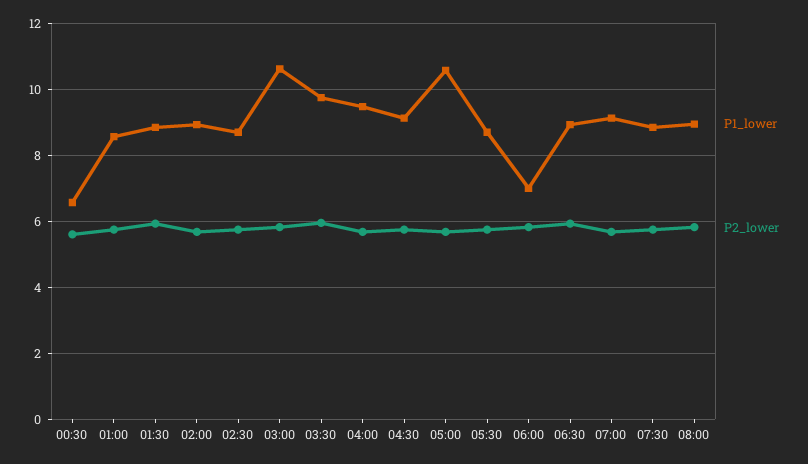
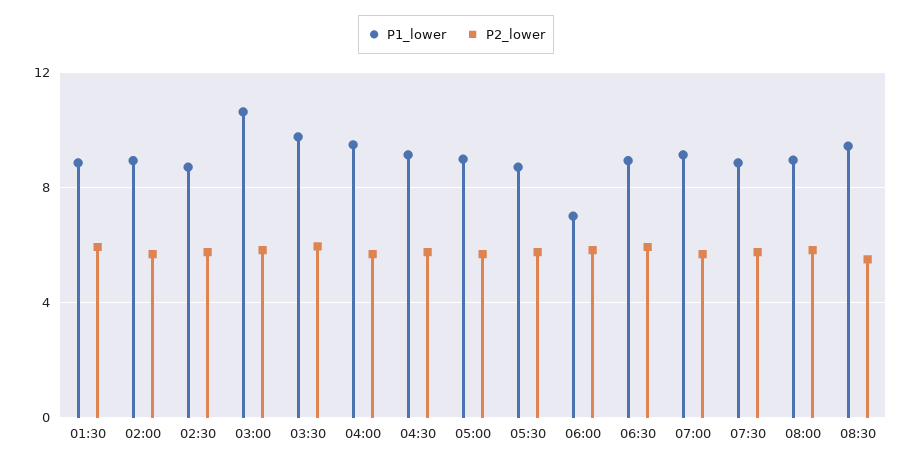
P1_lower, 00:30: 6.6 -> none
P2_lower, 00:30: 5.6 -> none
P1_lower, 01:00: 8.6 -> none
P2_lower, 01:00: 5.8 -> none
P1_lower, 05:00: 10.6 -> 9
P1_lower, 08:30: none -> 9.5
P2_lower, 08:30: none -> 5.5

